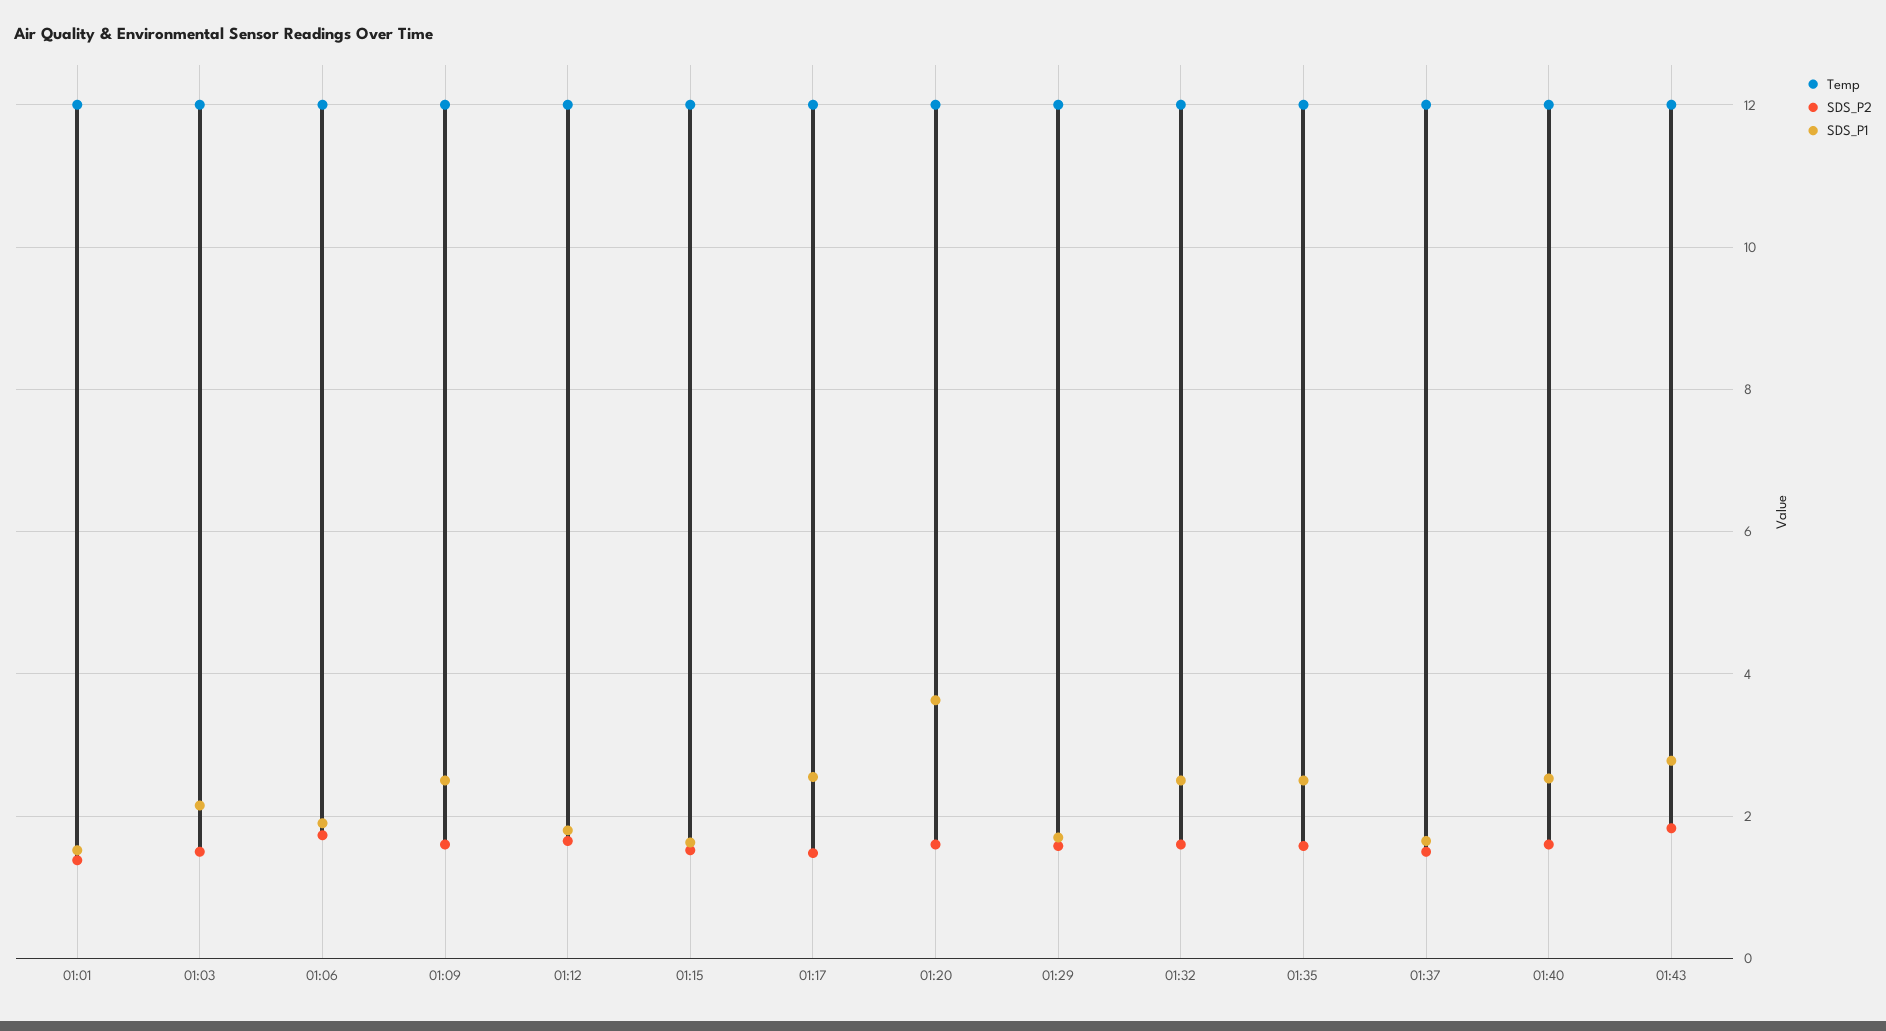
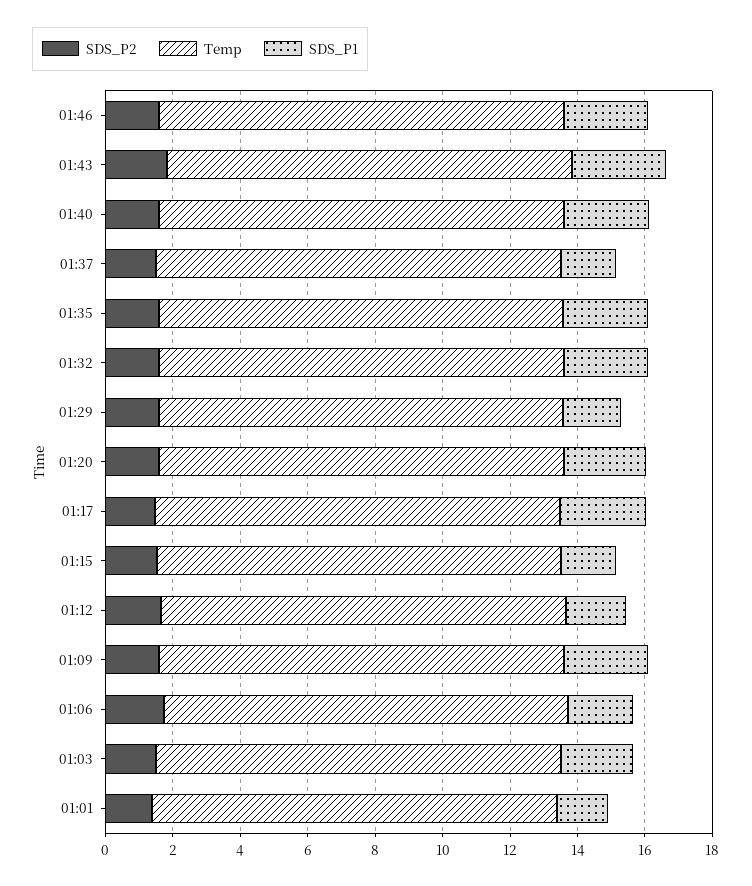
SDS_P1, 01:20: 3.6 -> 2.5
SDS_P2, 01:46: none -> 1.5
Temp, 01:46: none -> 12
SDS_P1, 01:46: none -> 2.5

